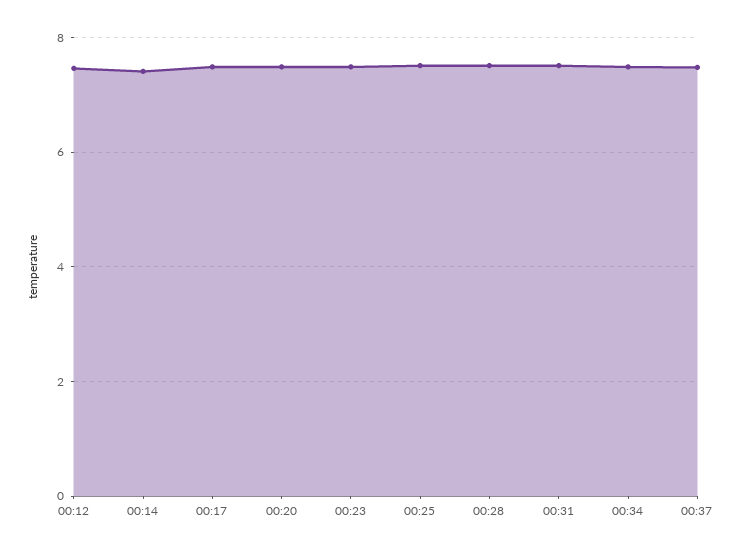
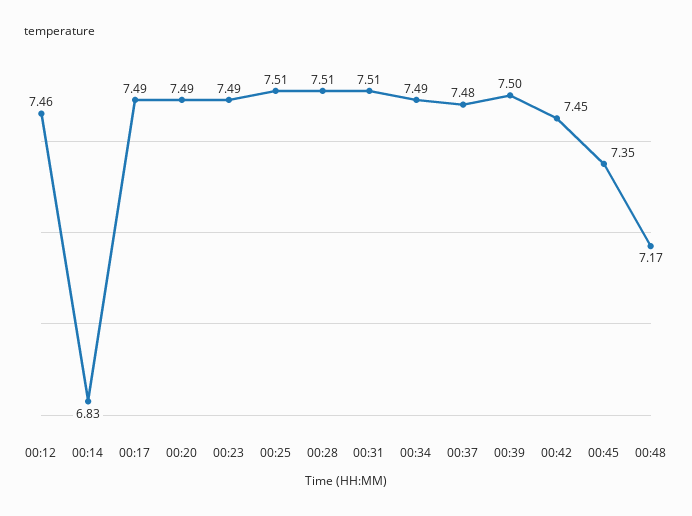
00:14: 7.4 -> 6.83
00:39: none -> 7.5
00:42: none -> 7.45
00:45: none -> 7.35
00:48: none -> 7.17

